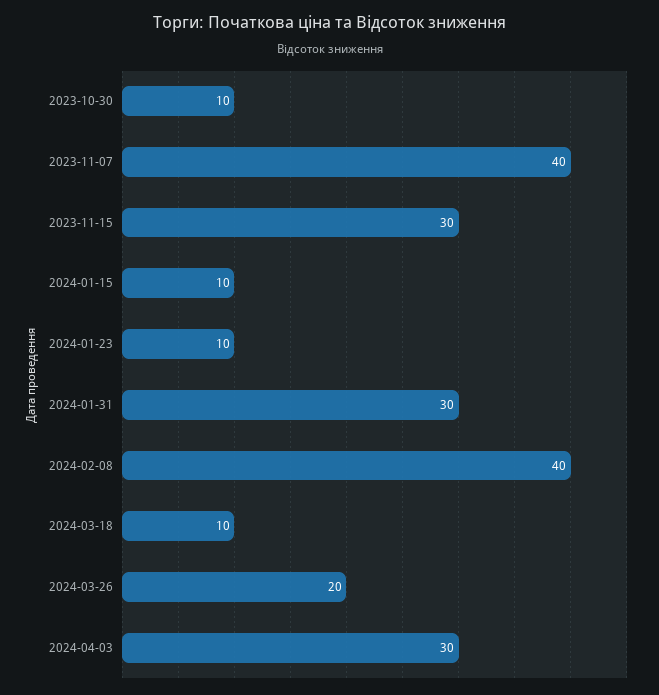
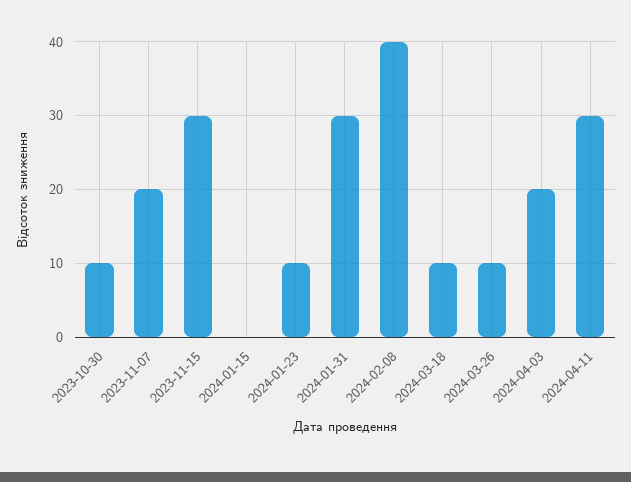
2023-11-07: 40 -> 20
2024-01-15: 10 -> 0
2024-03-26: 20 -> 10
2024-04-03: 30 -> 20
2024-04-11: none -> 30

